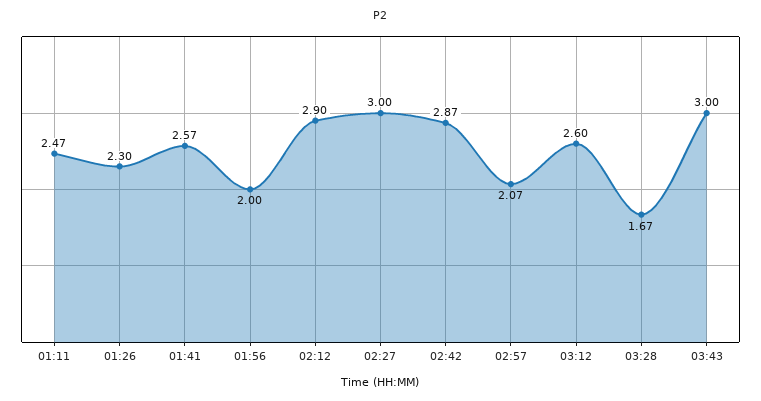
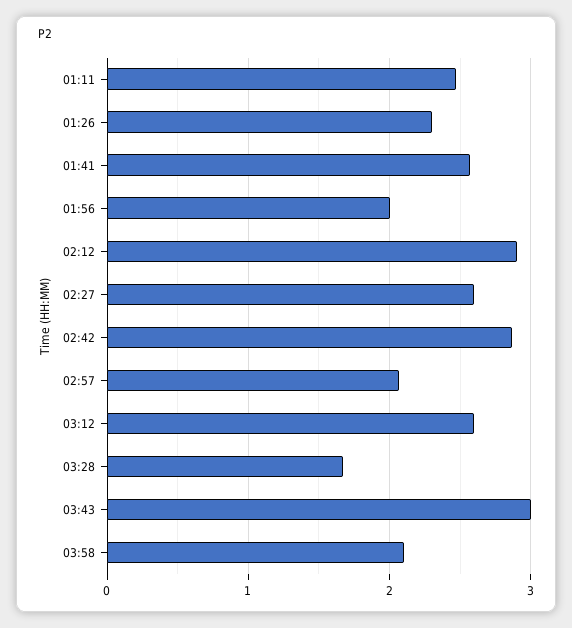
02:27: 3 -> 2.6
03:58: none -> 2.1

